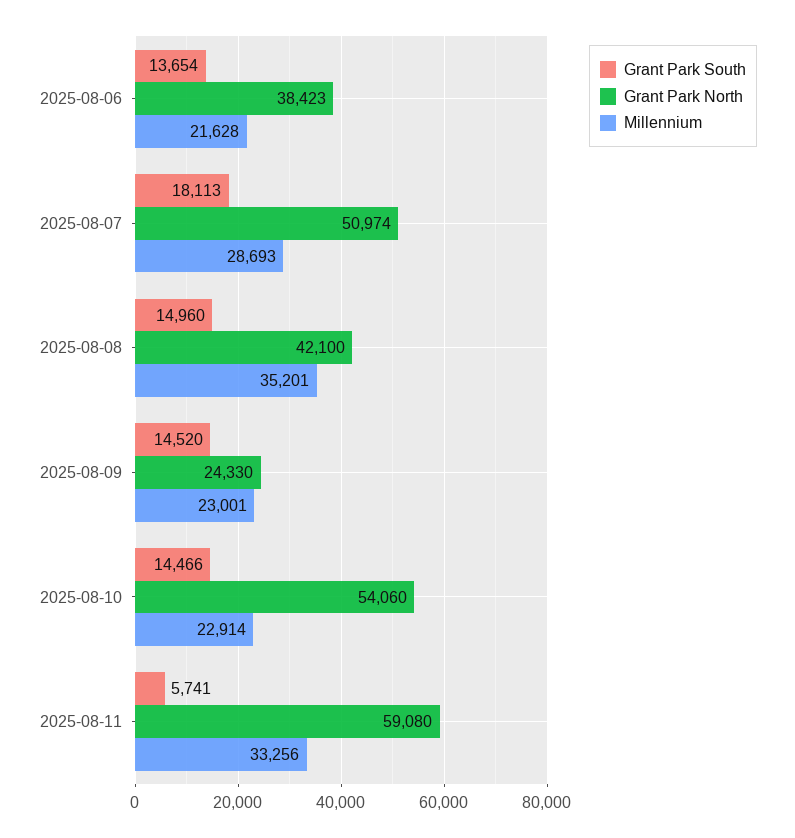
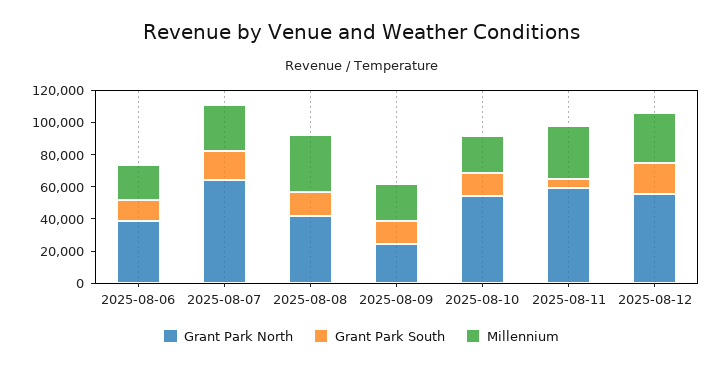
Grant Park North, 2025-08-07: 50974 -> 65000
Grant Park North, 2025-08-12: none -> 55000
Grant Park South, 2025-08-12: none -> 20000
Millennium, 2025-08-12: none -> 30000

